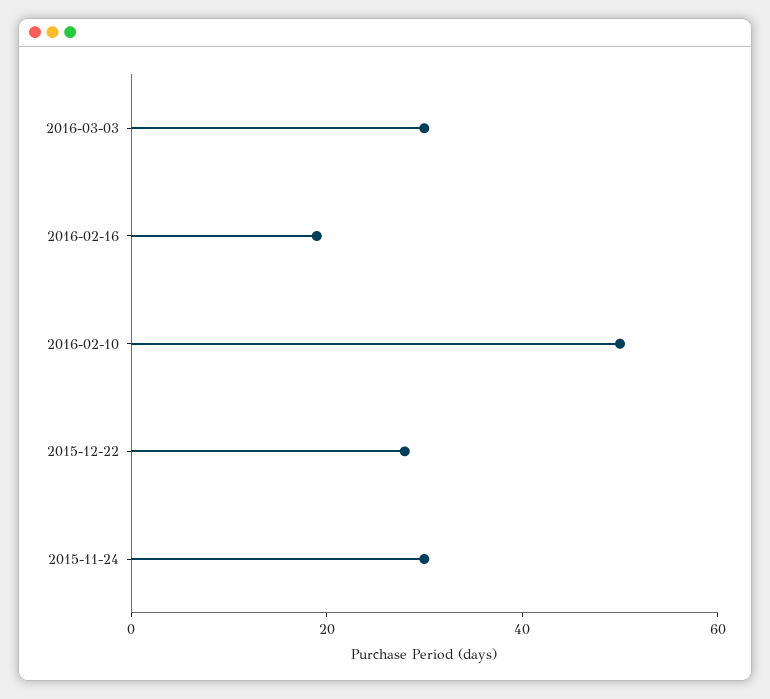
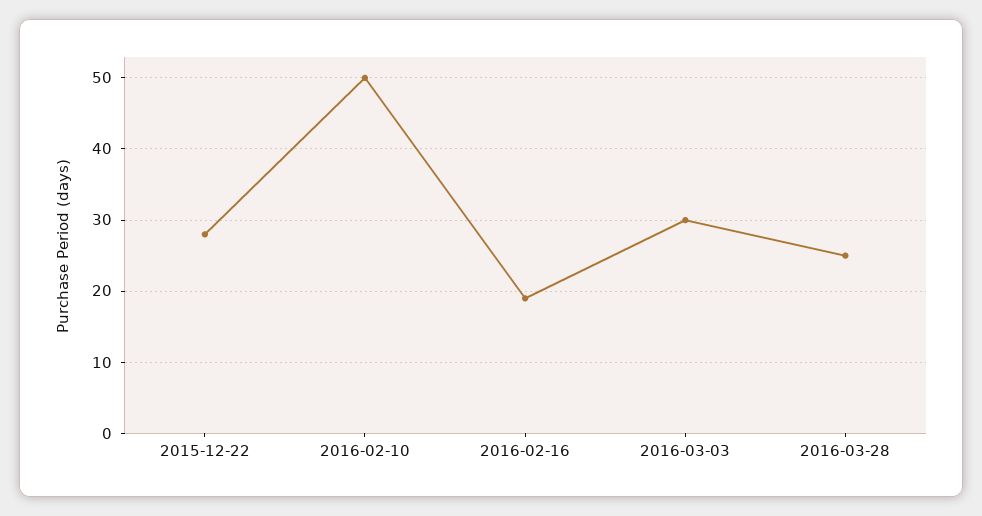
2015-11-24: 30 -> none
2016-03-28: none -> 25

